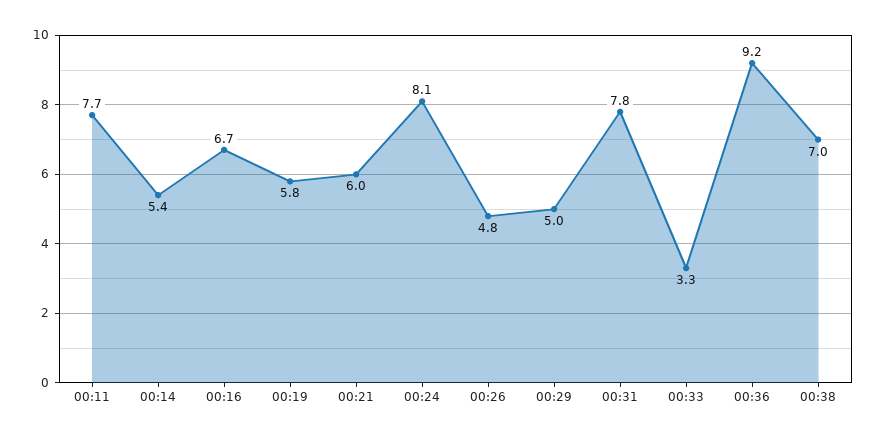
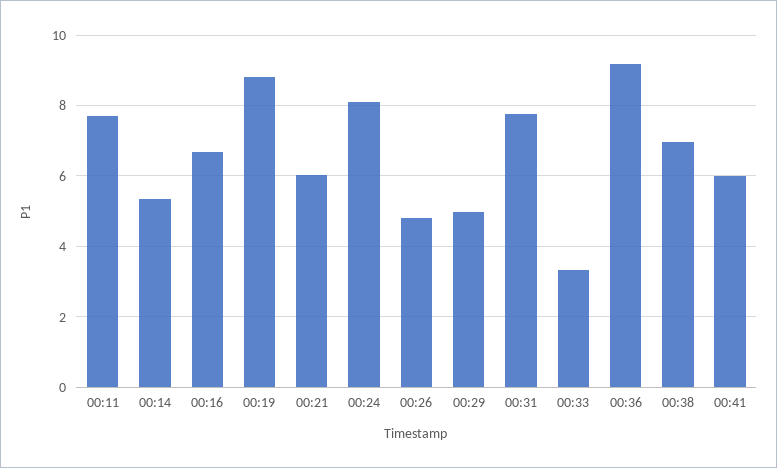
00:19: 5.8 -> 8.8
00:41: none -> 6

